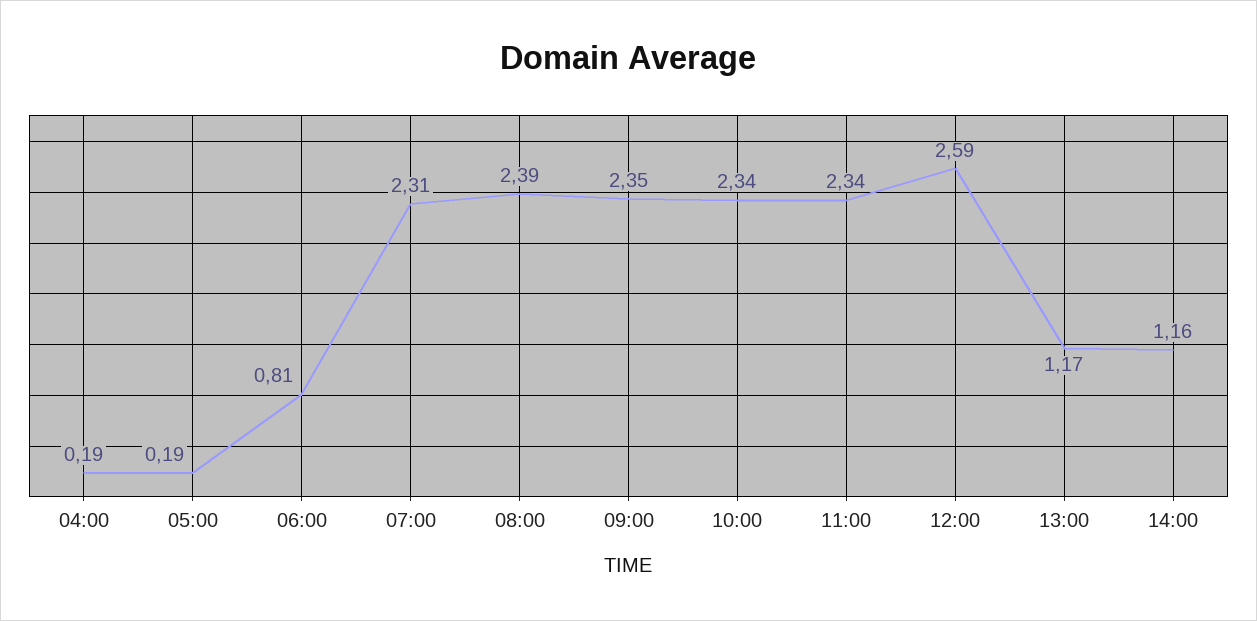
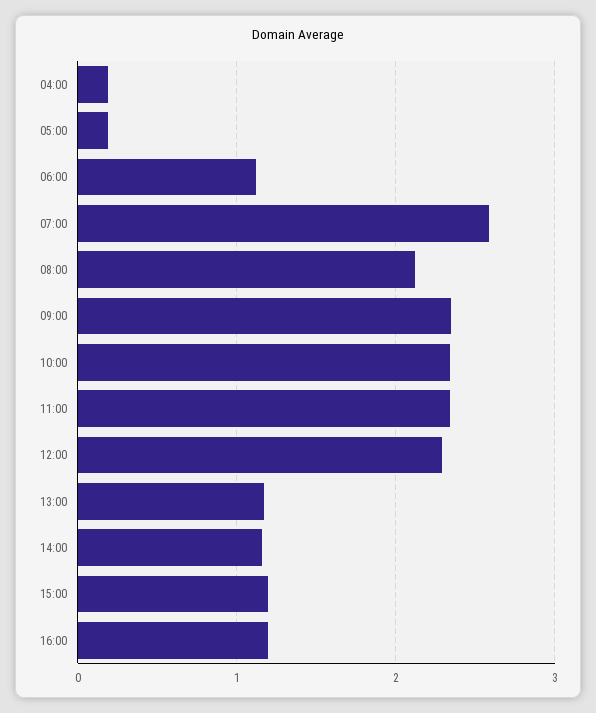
06:00: 0.81 -> 1.1
07:00: 2.31 -> 2.6
08:00: 2.39 -> 2.1
12:00: 2.59 -> 2.3
15:00: none -> 1.2
16:00: none -> 1.2

